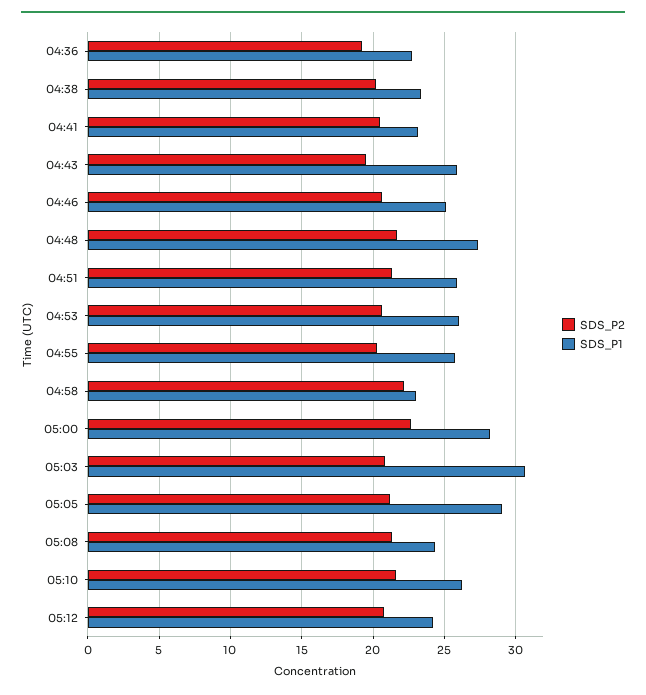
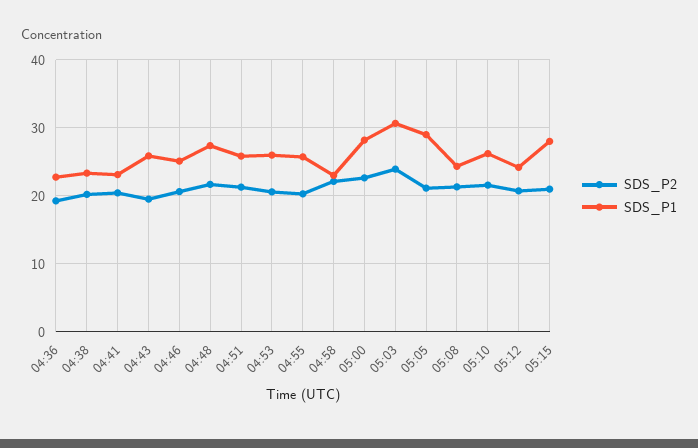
SDS_P2, 05:03: 21 -> 24
SDS_P2, 05:15: none -> 21
SDS_P1, 05:15: none -> 28

